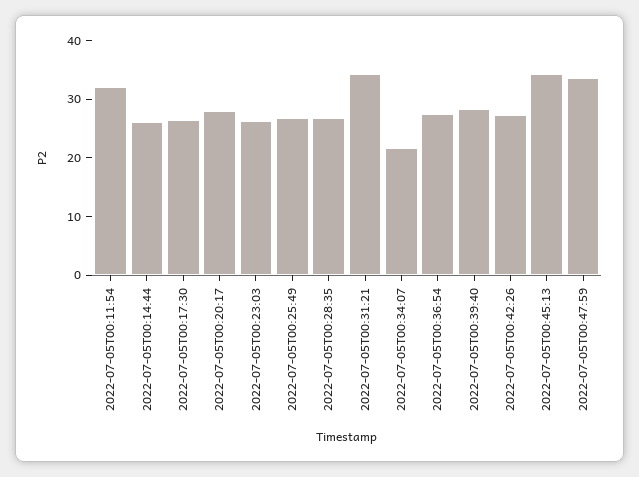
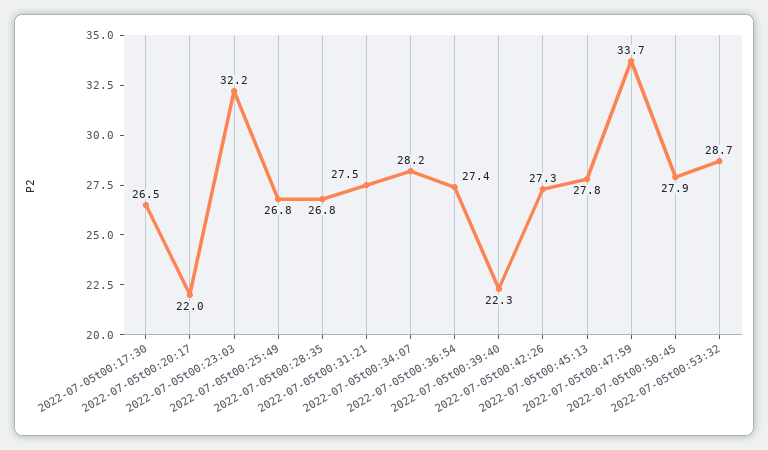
2022-07-05T00:11:54: 32 -> none
2022-07-05T00:14:44: 26 -> none
2022-07-05T00:20:17: 28 -> 22
2022-07-05T00:23:03: 26 -> 32.2
2022-07-05T00:31:21: 34 -> 27.5
2022-07-05T00:34:07: 22 -> 28.2
2022-07-05T00:39:40: 28 -> 22.3
2022-07-05T00:45:13: 34 -> 27.8
2022-07-05t00:50:45: none -> 27.9
2022-07-05t00:53:32: none -> 28.7

